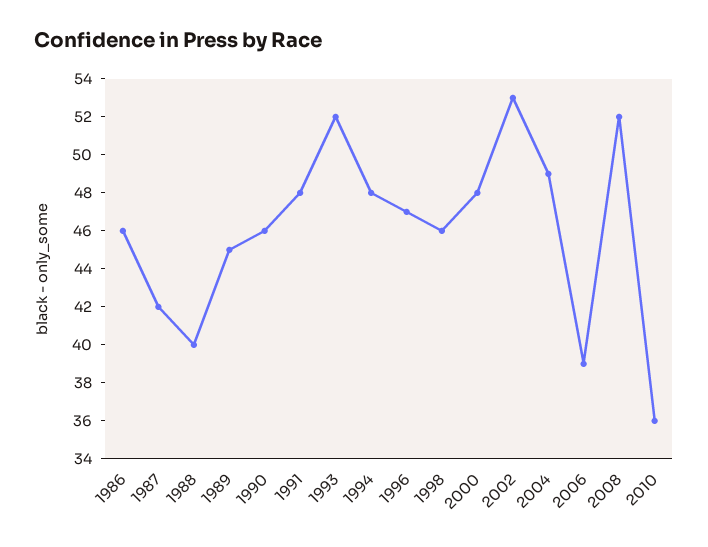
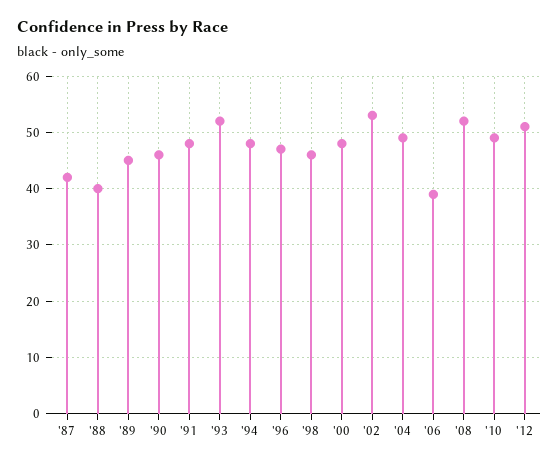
1986: 46 -> none
2010: 36 -> 50
'12: none -> 50

